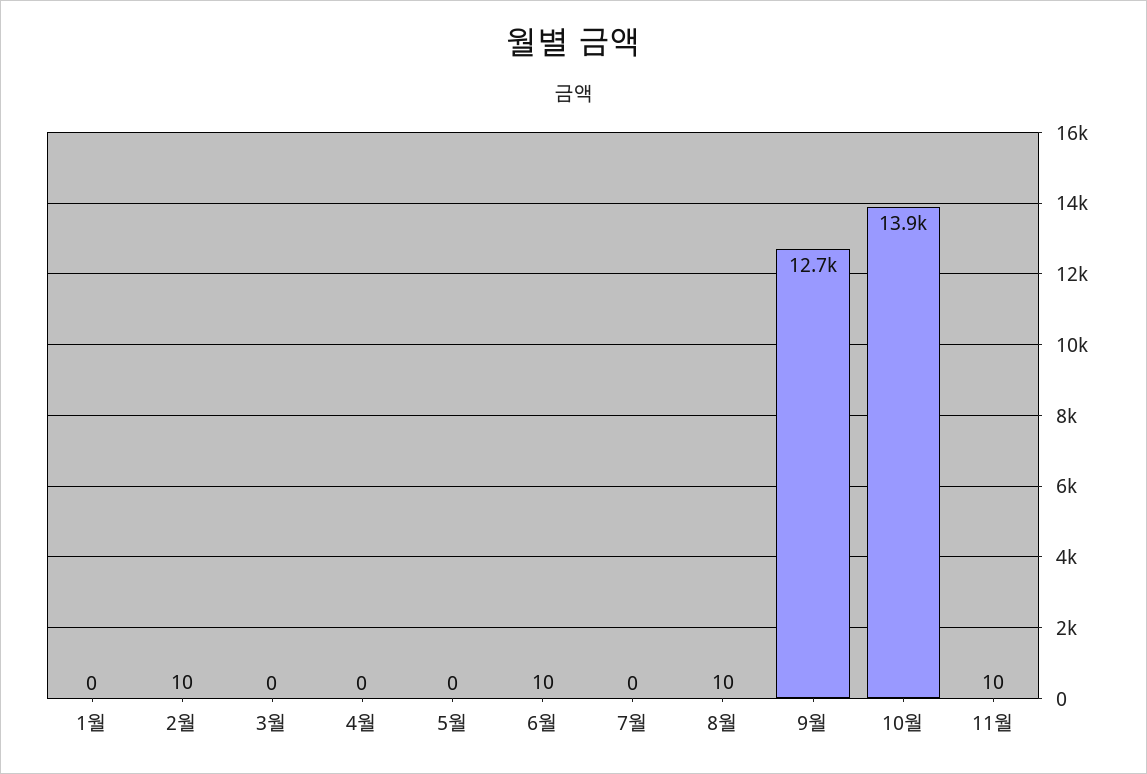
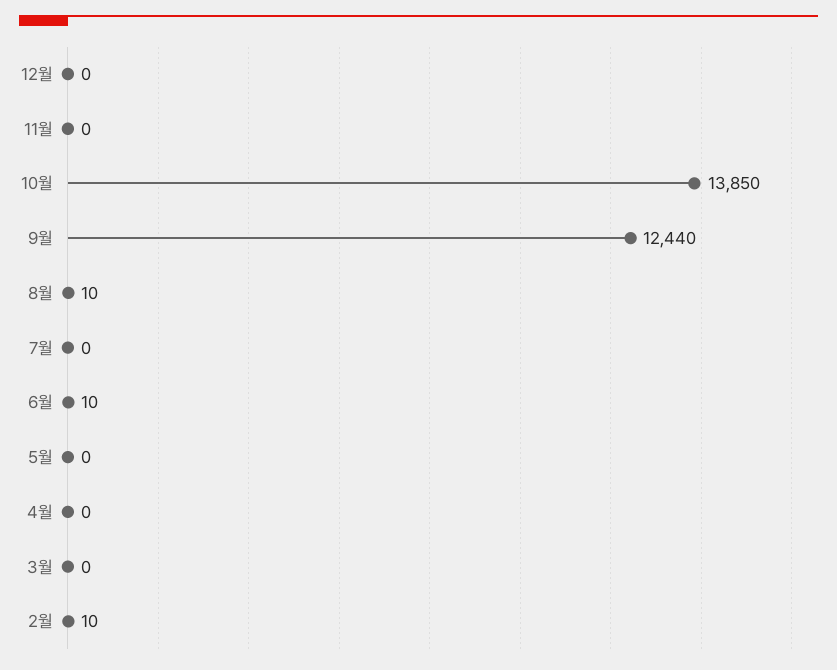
1월: 0 -> none
9월: 12700 -> 12440
11월: 10 -> 0
12월: none -> 0

